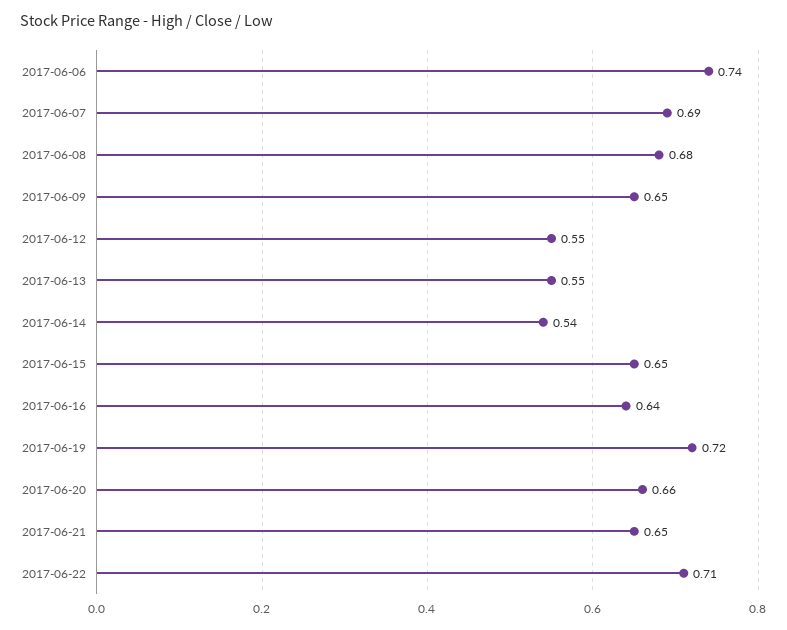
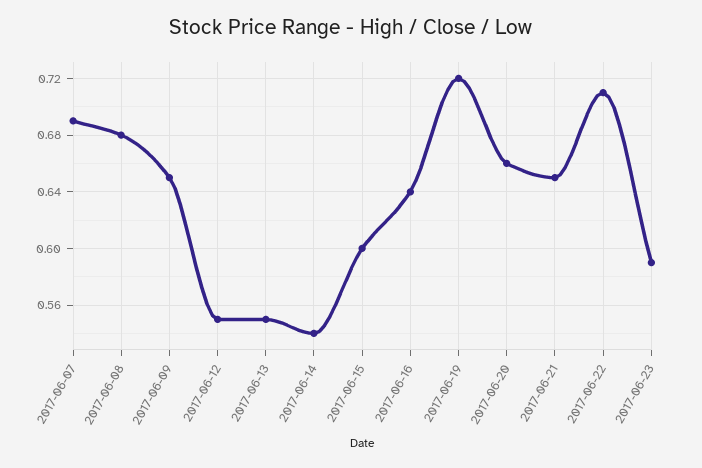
2017-06-06: 0.74 -> none
2017-06-15: 0.65 -> 0.6
2017-06-23: none -> 0.59

